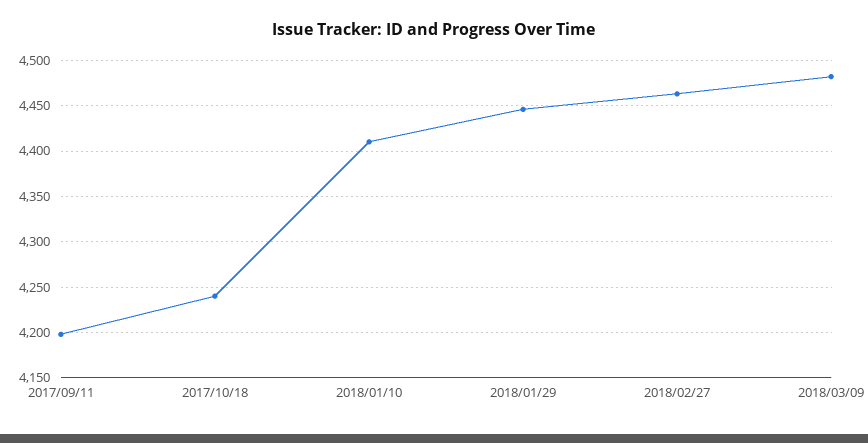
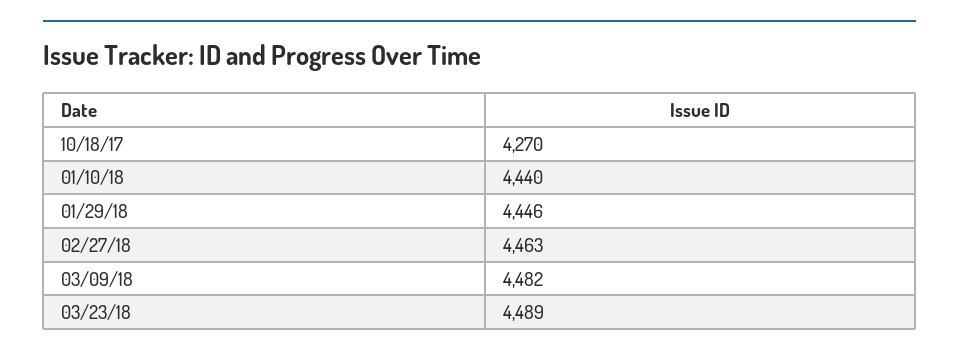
2017/09/11: 4200 -> none
2017/10/18: 4240 -> 4270
2018/01/10: 4410 -> 4440
03/23/18: none -> 4489

